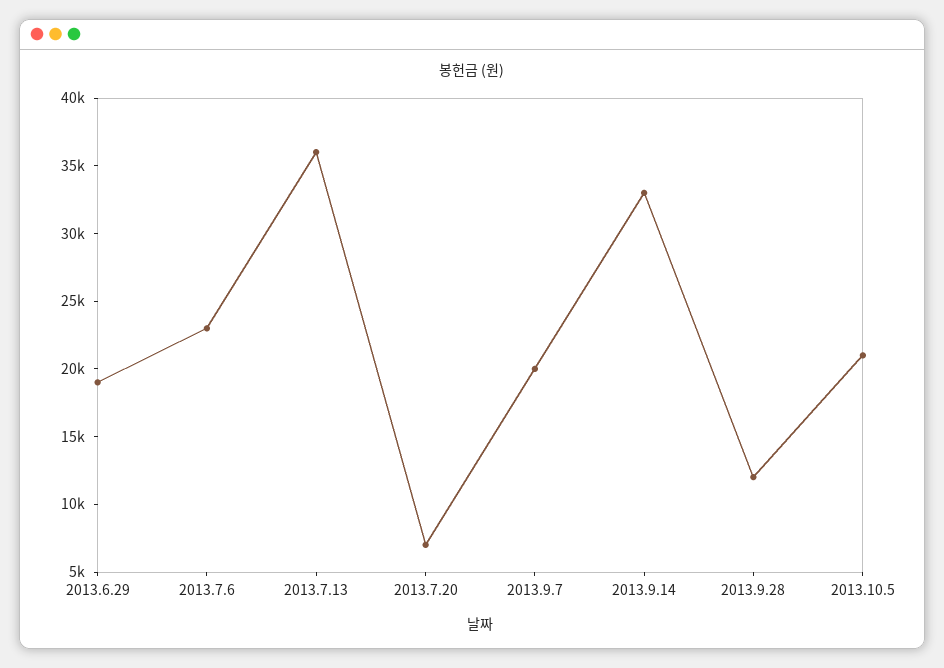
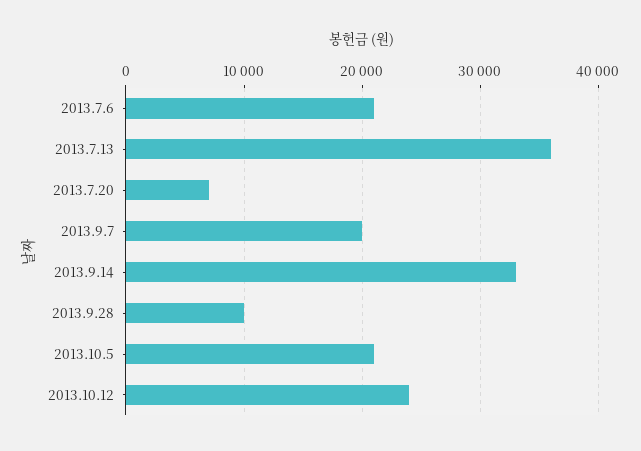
2013.6.29: 19000 -> none
2013.7.6: 23000 -> 21000
2013.9.28: 12000 -> 10000
2013.10.12: none -> 24000

